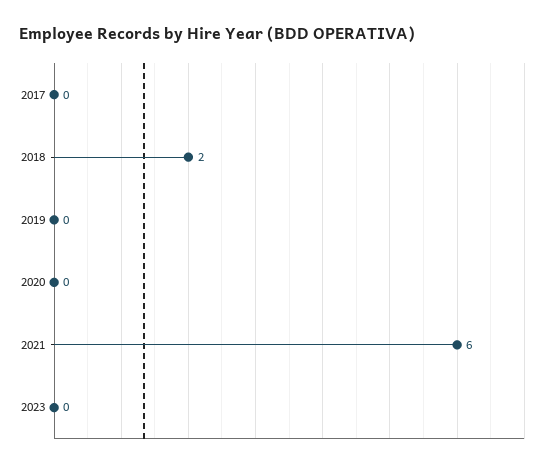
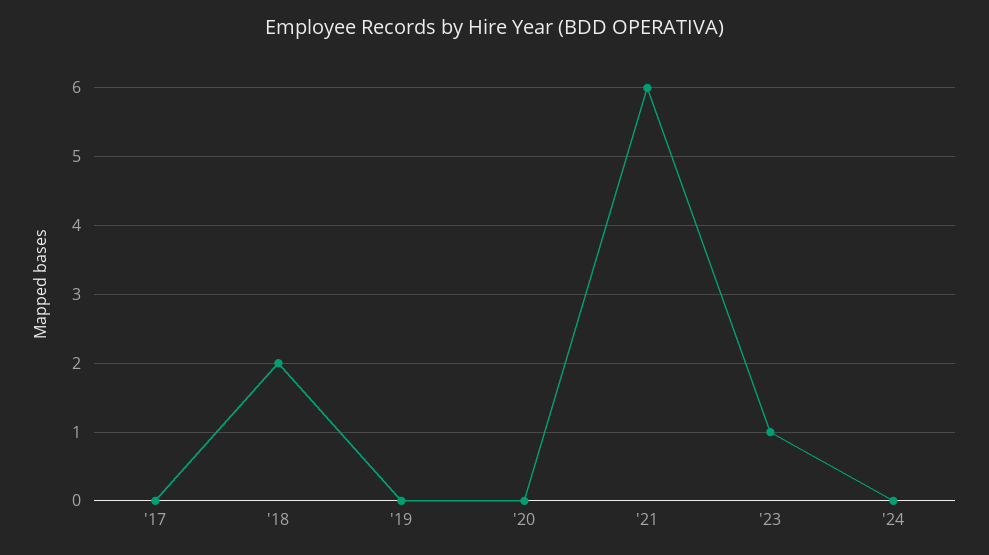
2023: 0 -> 1
'24: none -> 0

